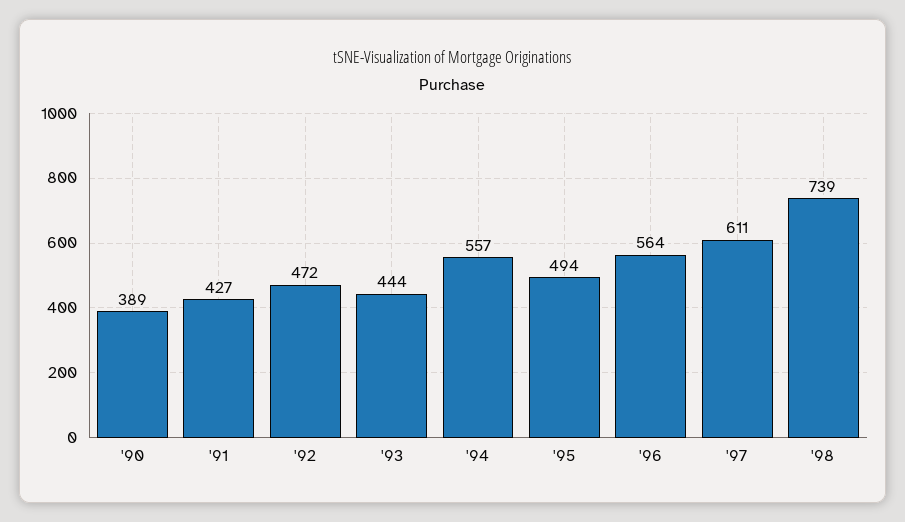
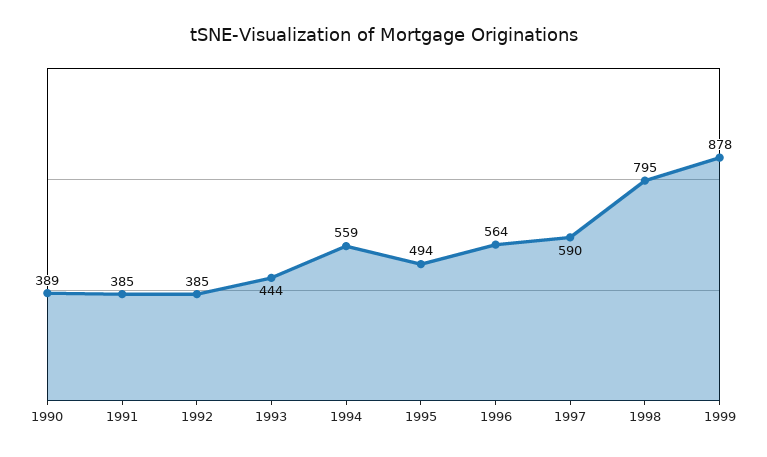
'91: 427 -> 385
'92: 472 -> 385
'94: 557 -> 559
'97: 611 -> 590
'98: 739 -> 795
1999: none -> 878

